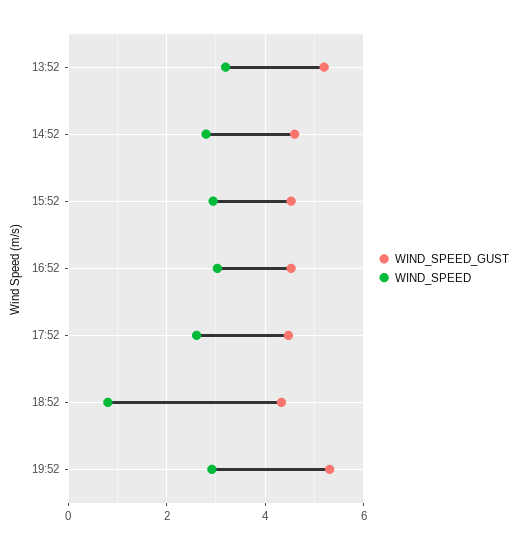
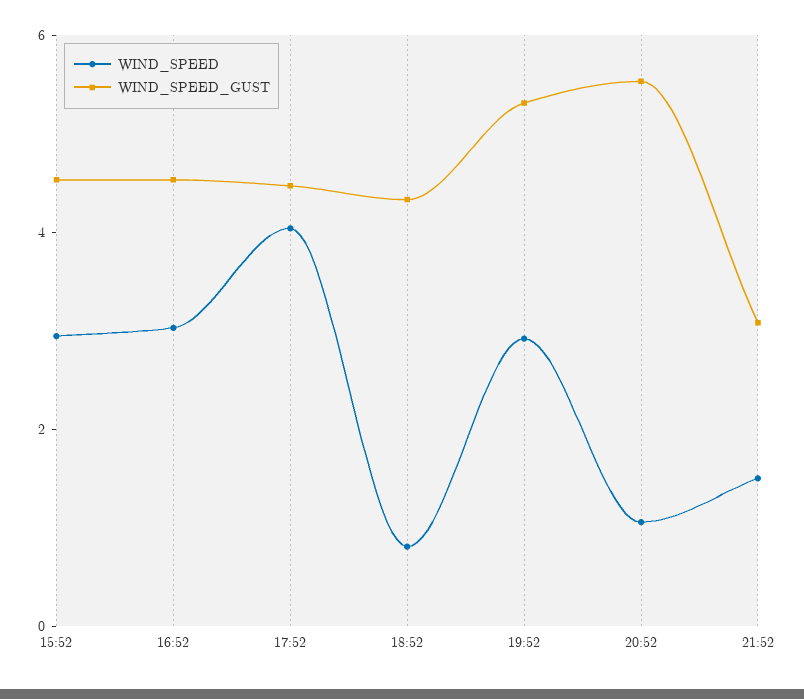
WIND_SPEED_GUST, 13:52: 5.2 -> none
WIND_SPEED, 13:52: 3.2 -> none
WIND_SPEED_GUST, 14:52: 4.6 -> none
WIND_SPEED, 14:52: 2.8 -> none
WIND_SPEED, 17:52: 2.6 -> 4
WIND_SPEED, 20:52: none -> 1
WIND_SPEED_GUST, 20:52: none -> 5.5
WIND_SPEED, 21:52: none -> 1.5
WIND_SPEED_GUST, 21:52: none -> 3

